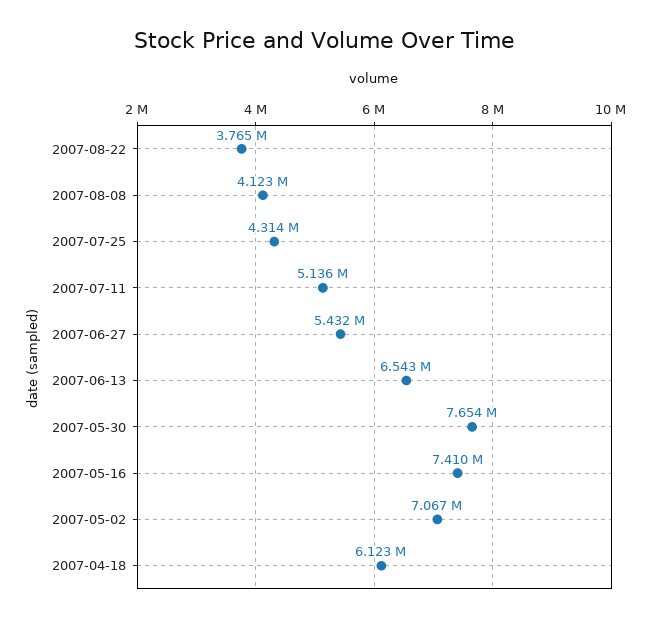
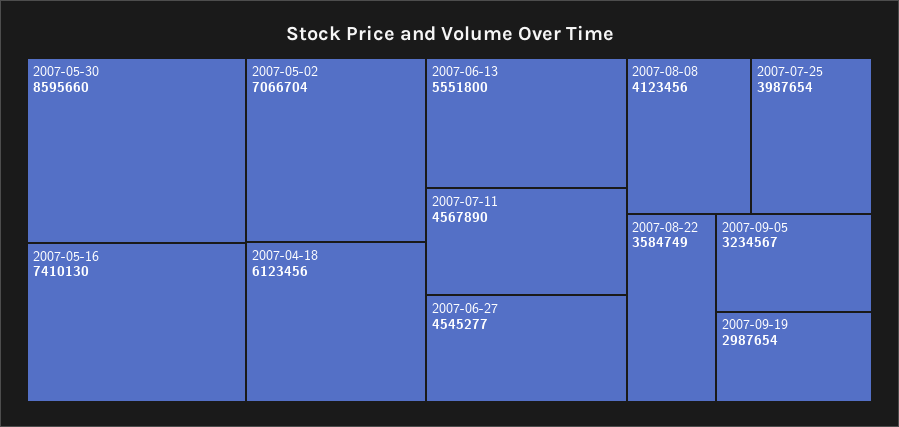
2007-08-22: 3765000 -> 3584749
2007-07-25: 4314000 -> 3987654
2007-07-11: 5136000 -> 4567890
2007-06-27: 5432000 -> 4545277
2007-06-13: 6543000 -> 5551800
2007-05-30: 7654000 -> 8595660
2007-09-05: none -> 3234567
2007-09-19: none -> 2987654

